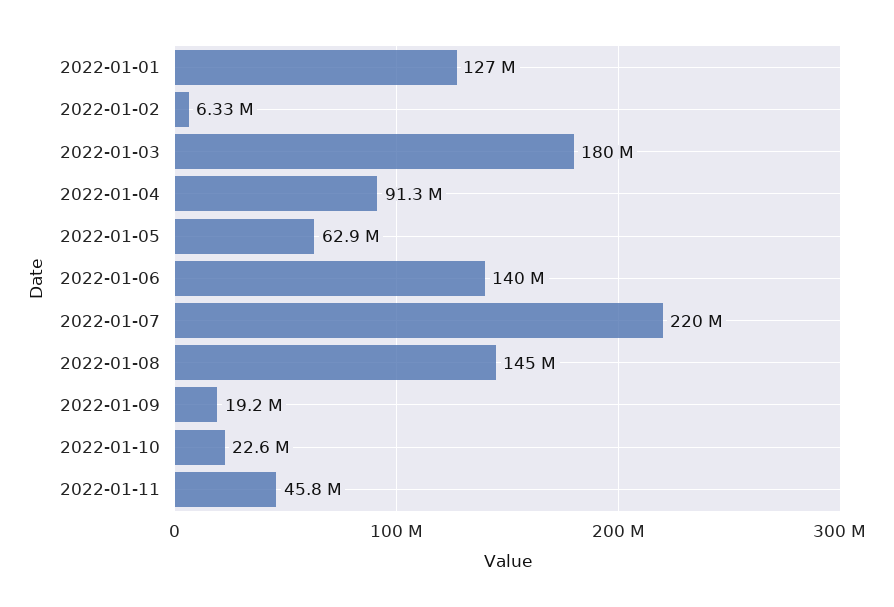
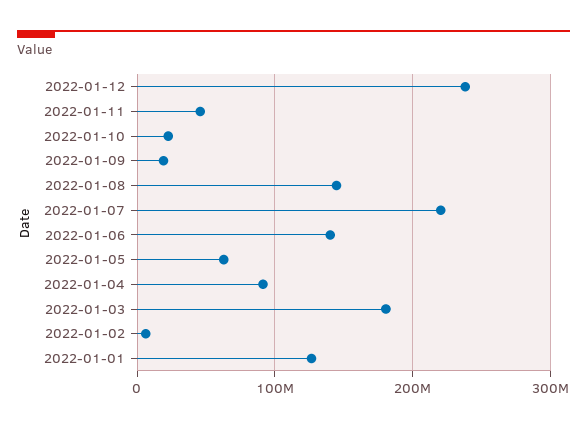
2022-01-12: none -> 240000000

